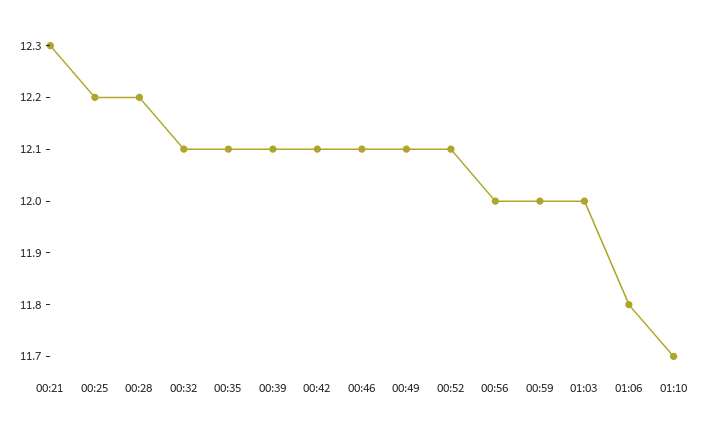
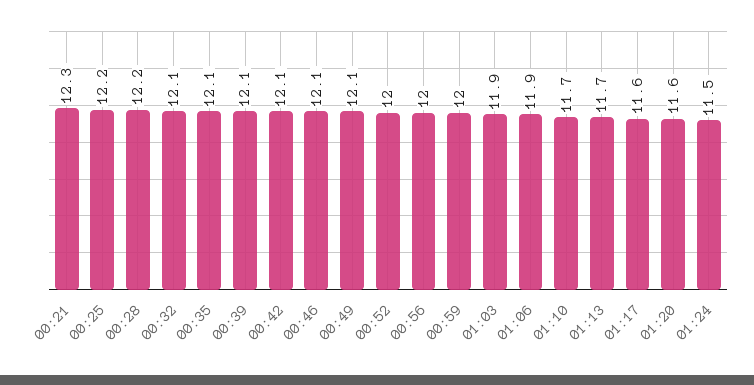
00:52: 12.1 -> 12
01:03: 12 -> 11.9
01:06: 11.8 -> 11.9
01:13: none -> 11.7
01:17: none -> 11.6
01:20: none -> 11.6
01:24: none -> 11.5

